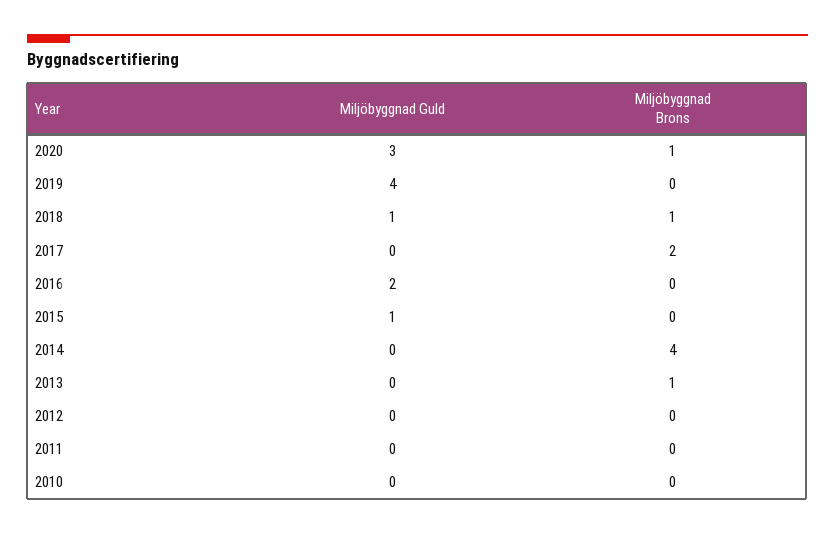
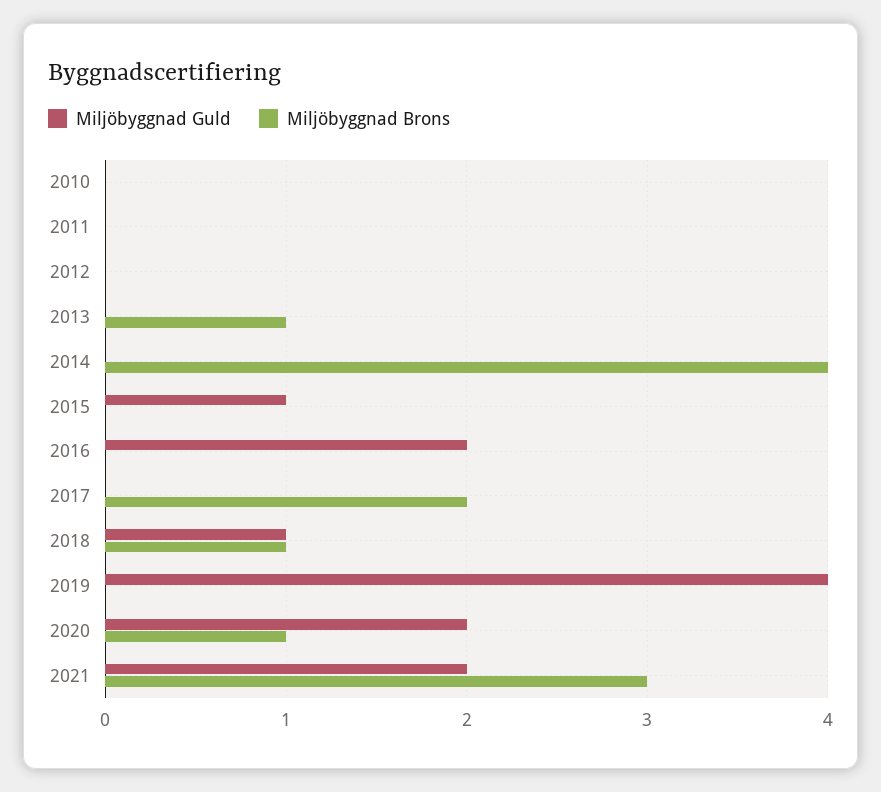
Miljöbyggnad Guld, 2020: 3 -> 2
Miljöbyggnad Guld, 2021: none -> 2
Miljöbyggnad Brons, 2021: none -> 3

